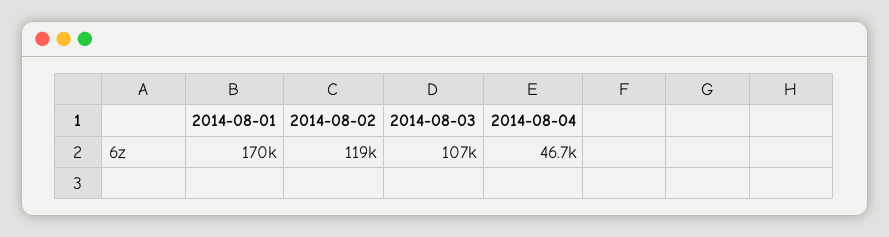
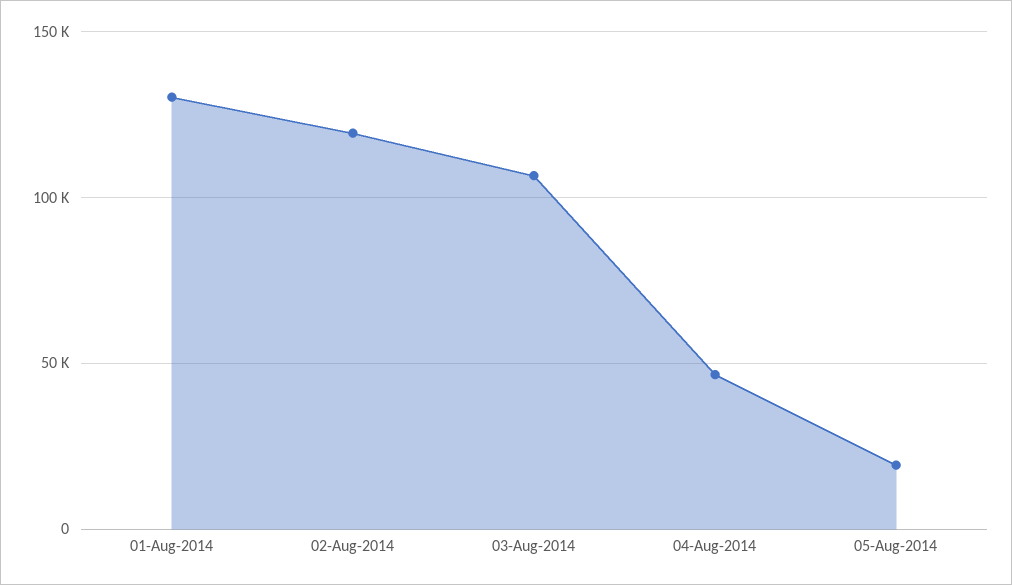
2014-08-01: 170000 -> 130000
05-Aug-2014: none -> 20000

